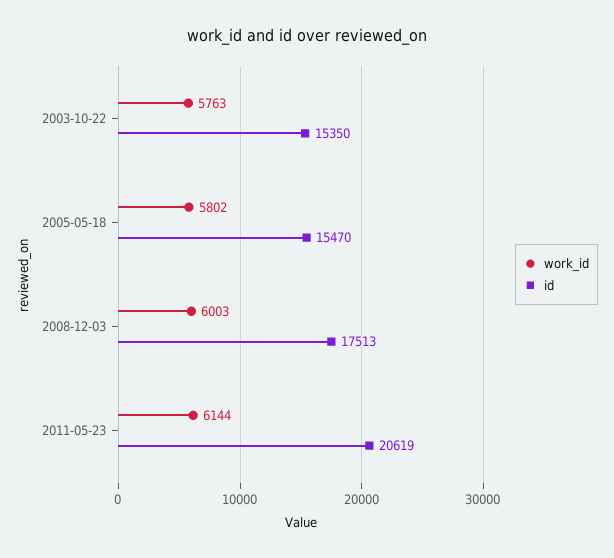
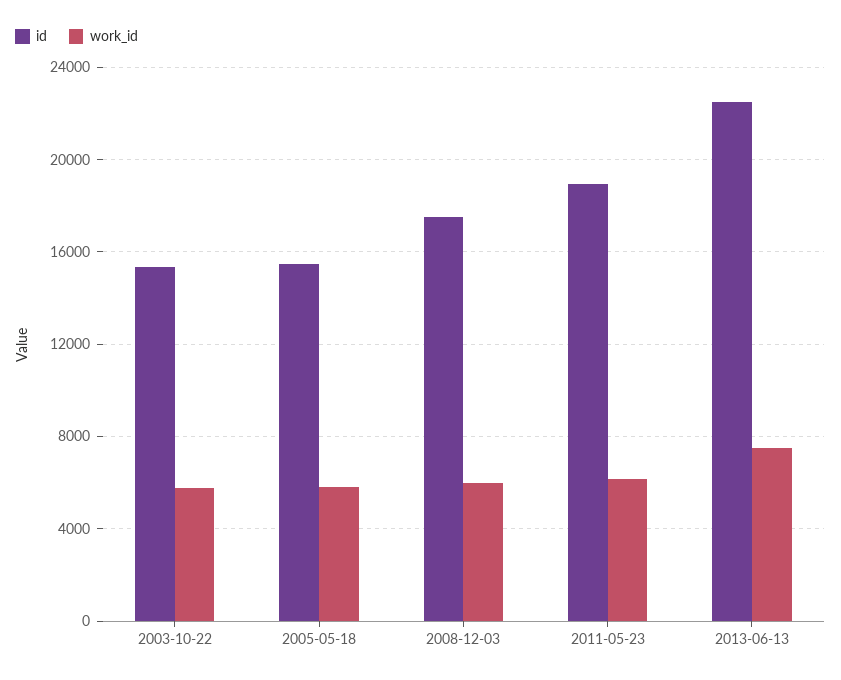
id, 2011-05-23: 20619 -> 19000
id, 2013-06-13: none -> 22500
work_id, 2013-06-13: none -> 7500

